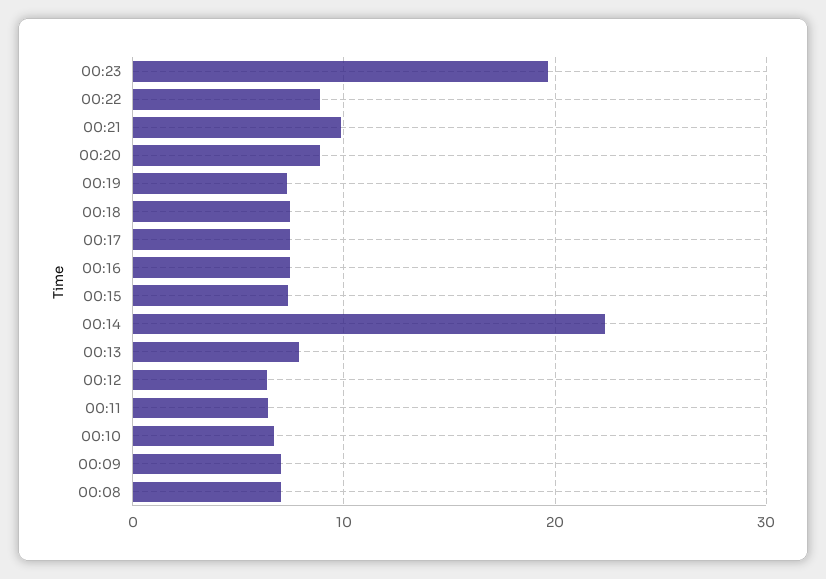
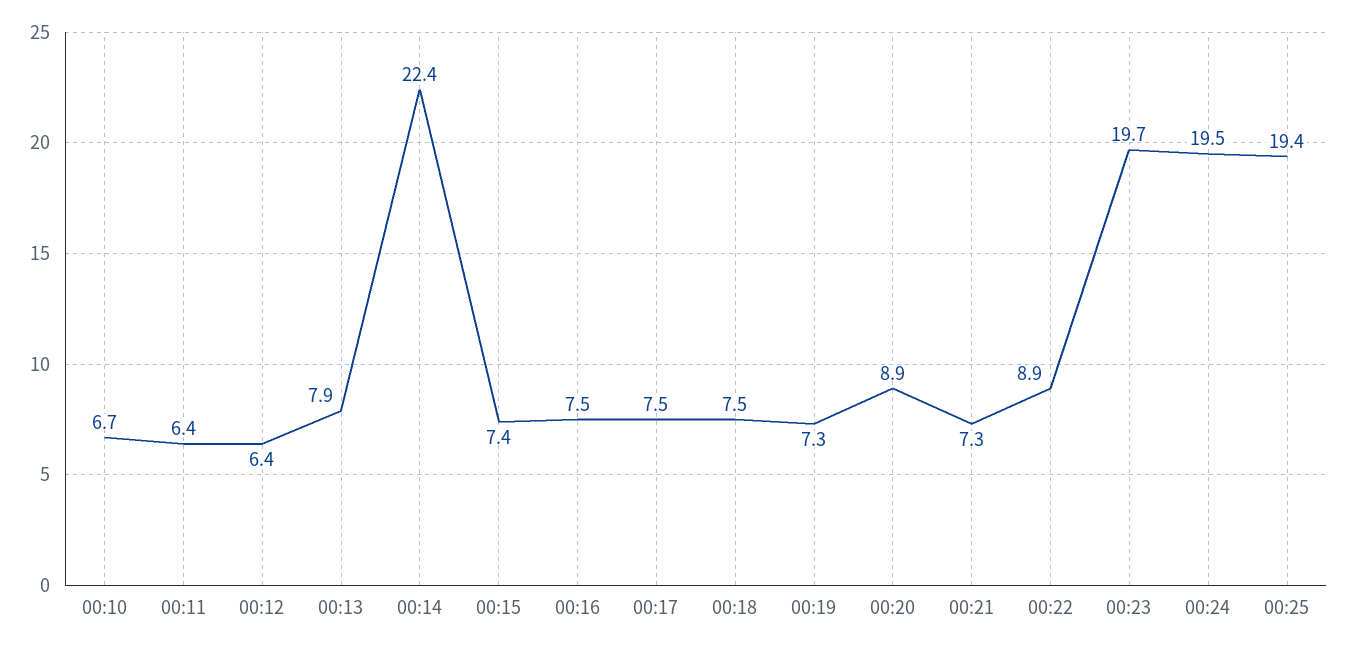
00:21: 10 -> 7.3
00:09: 7 -> none
00:08: 7 -> none
00:24: none -> 19.5
00:25: none -> 19.4

